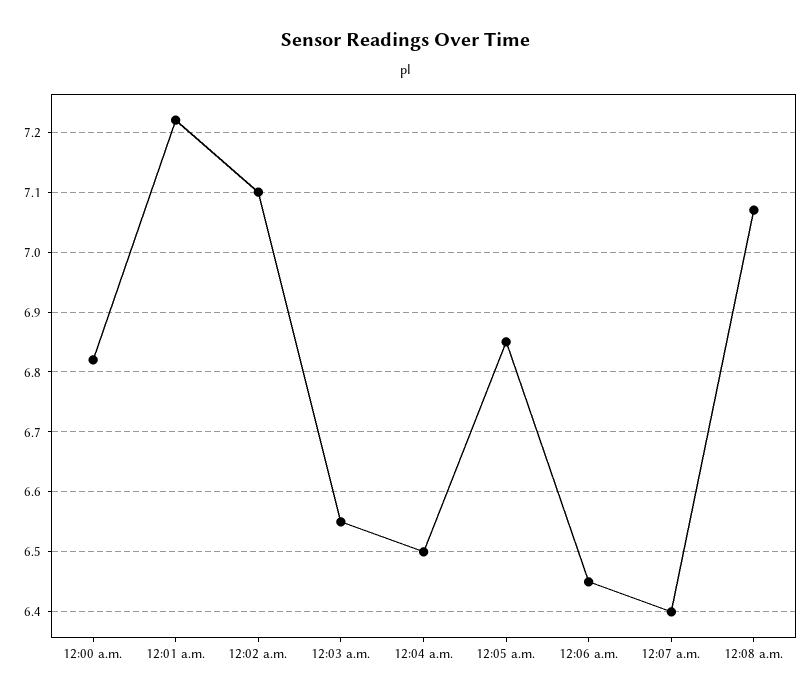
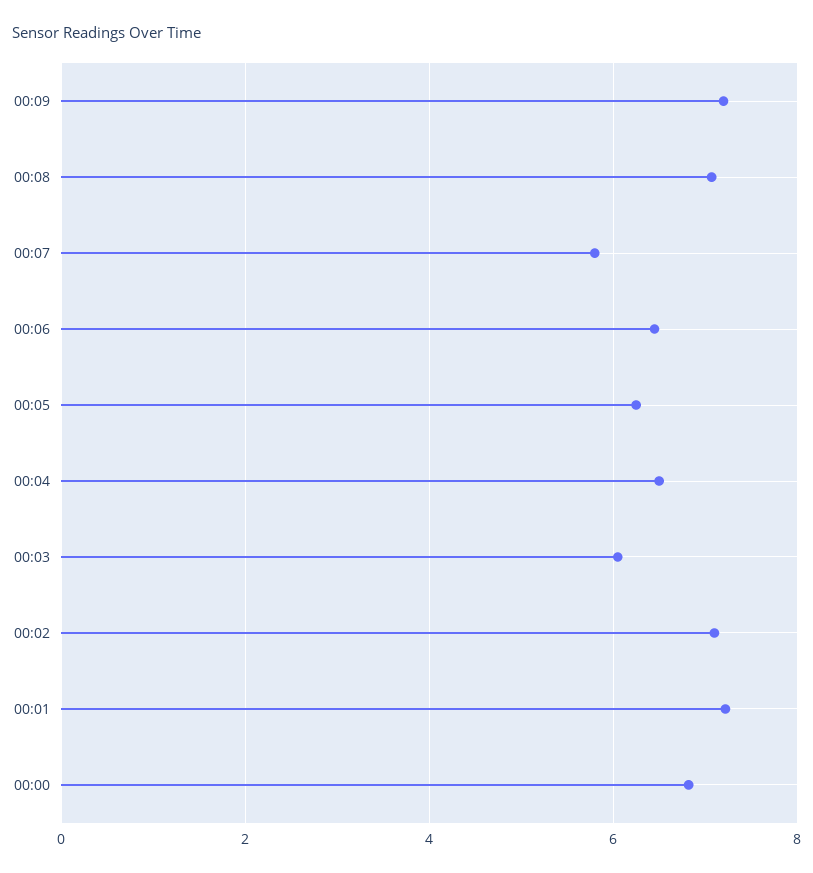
12:03 a.m.: 6.55 -> 6
12:05 a.m.: 6.85 -> 6.2
12:07 a.m.: 6.4 -> 5.8
00:09: none -> 7.2

